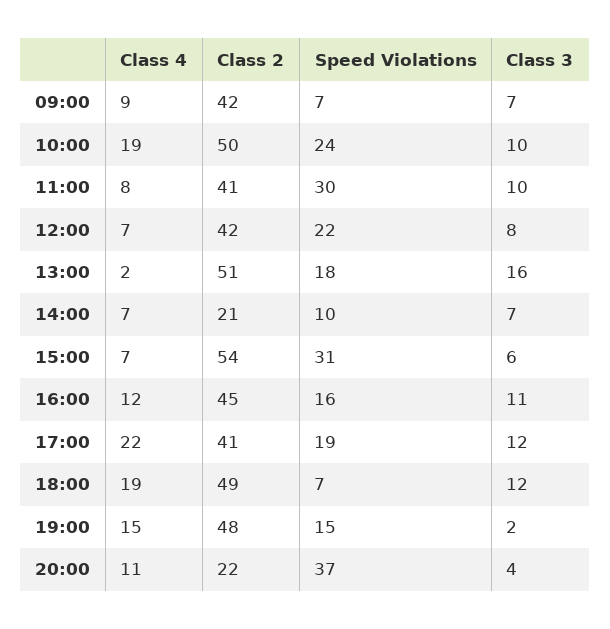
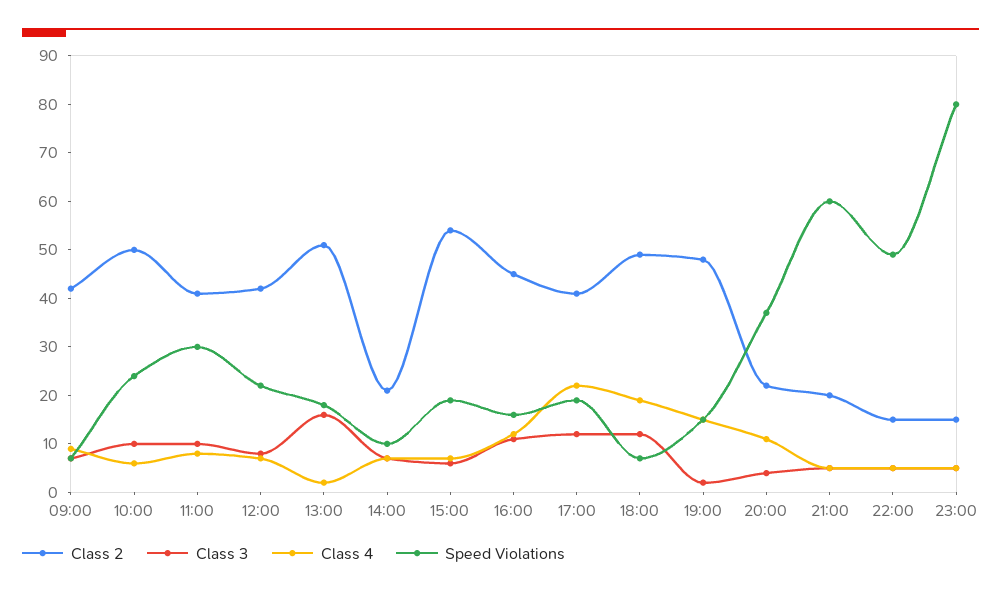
Class 4, 10:00: 19 -> 5
Speed Violations, 15:00: 31 -> 20
Class 2, 21:00: none -> 20
Class 3, 21:00: none -> 5
Class 4, 21:00: none -> 5
Speed Violations, 21:00: none -> 60
Class 2, 22:00: none -> 15
Class 3, 22:00: none -> 5
Class 4, 22:00: none -> 5
Speed Violations, 22:00: none -> 50
Class 2, 23:00: none -> 15
Class 3, 23:00: none -> 5
Class 4, 23:00: none -> 5
Speed Violations, 23:00: none -> 80

